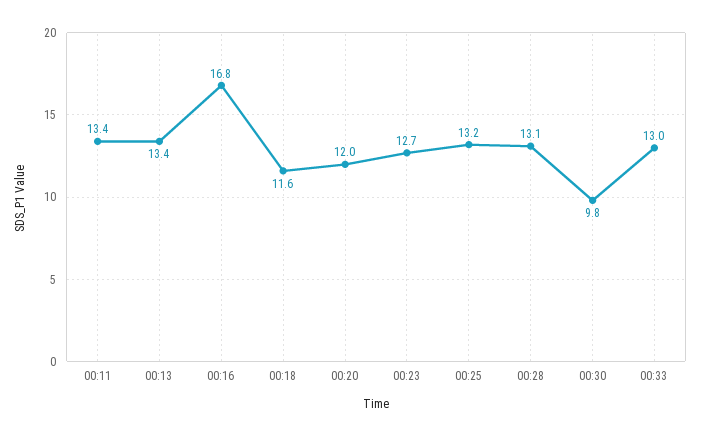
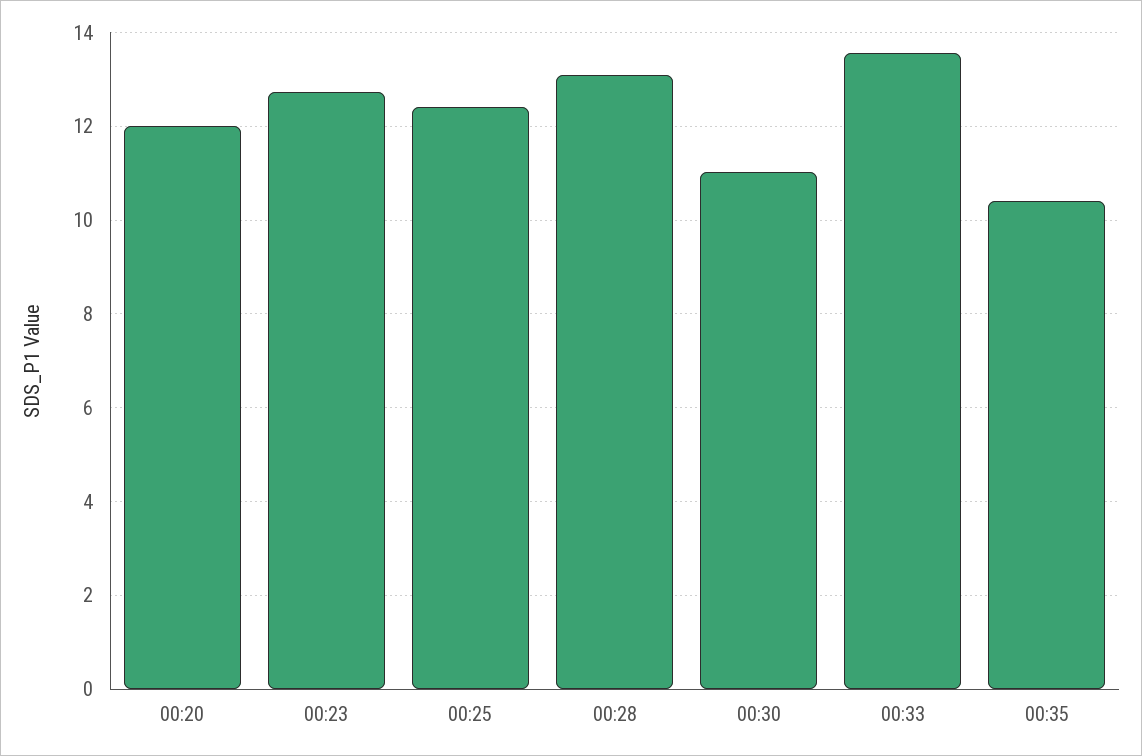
00:11: 13.4 -> none
00:13: 13.4 -> none
00:16: 16.8 -> none
00:18: 11.6 -> none
00:25: 13.2 -> 12.4
00:30: 9.8 -> 11
00:33: 13 -> 13.6
00:35: none -> 10.4

